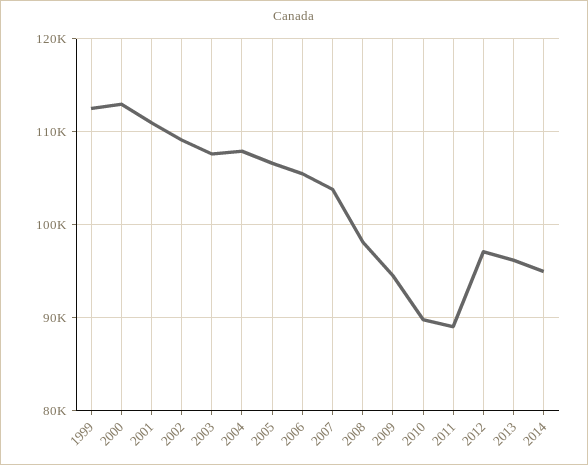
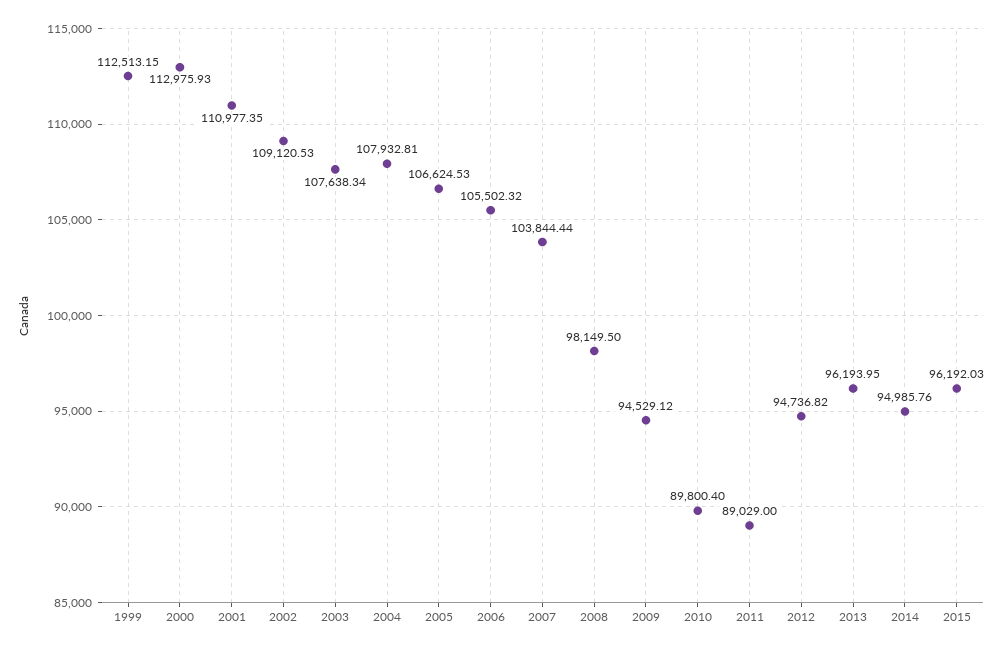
2012: 97000 -> 94736.82
2015: none -> 96192.03

